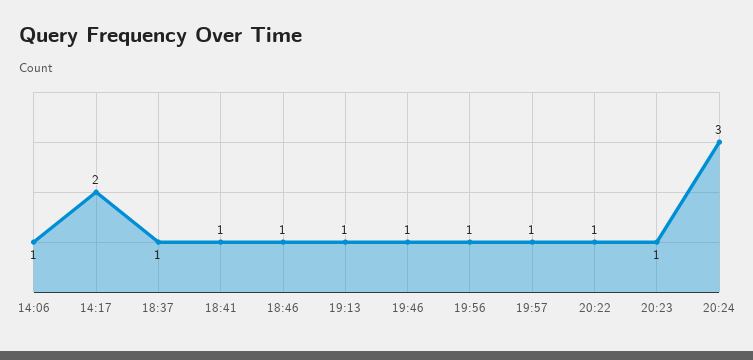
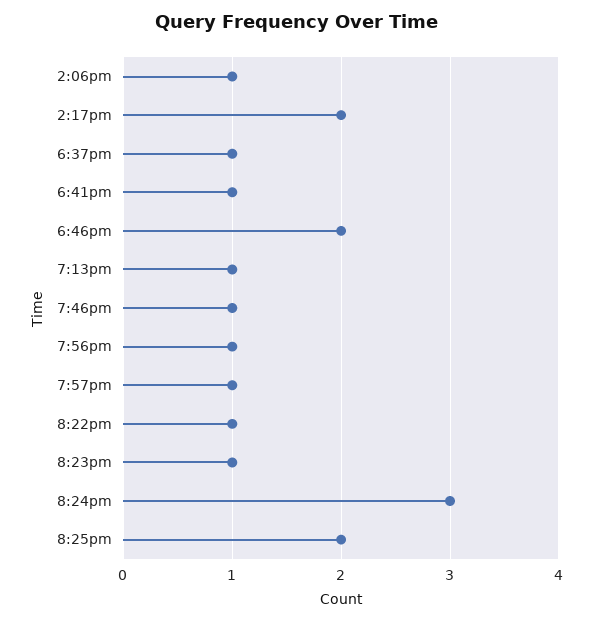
18:46: 1 -> 2
8:25pm: none -> 2

